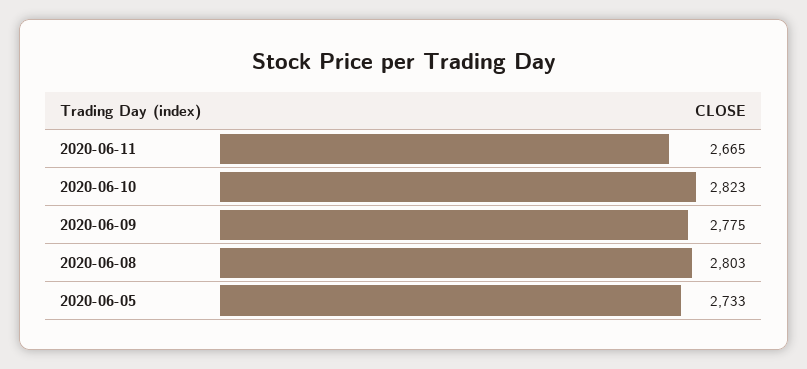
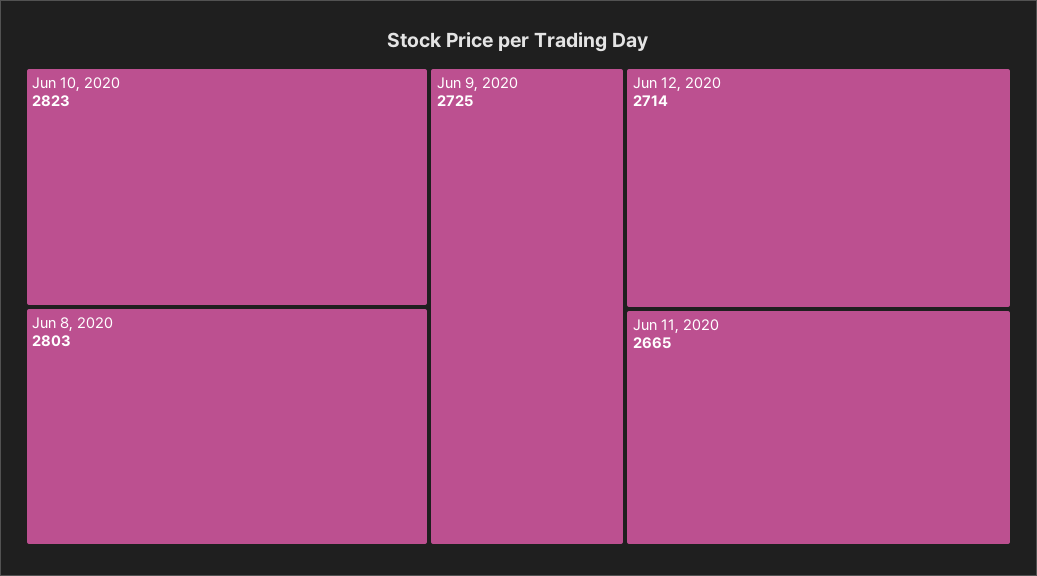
2020-06-09: 2775 -> 2725
2020-06-05: 2733 -> none
Jun 12, 2020: none -> 2714

